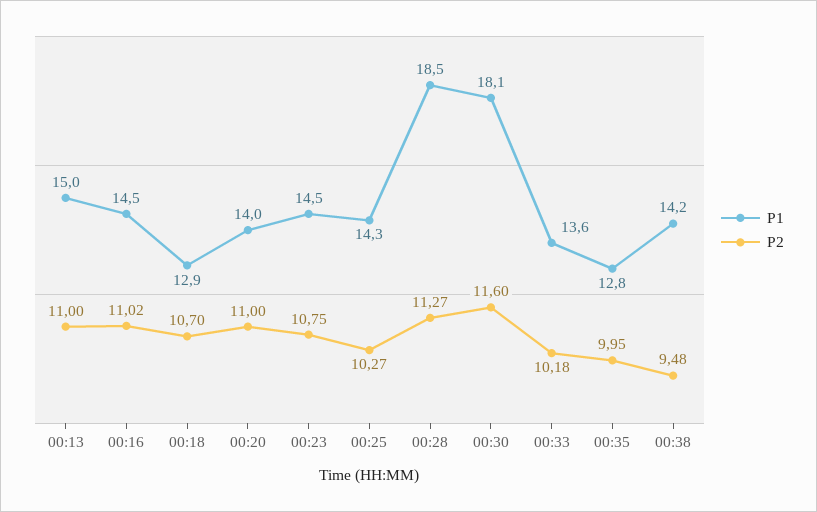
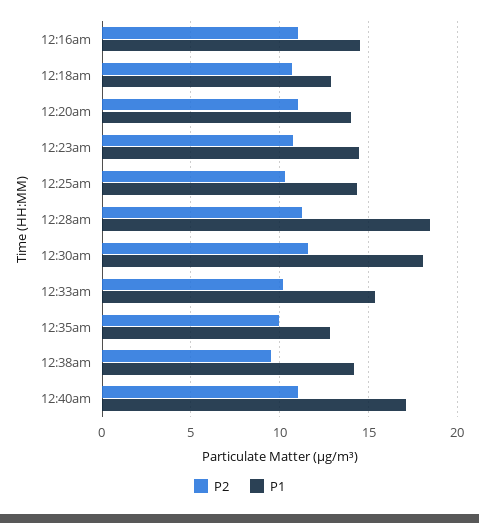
P1, 00:13: 15 -> none
P2, 00:13: 11 -> none
P1, 00:33: 13.6 -> 15.5
P2, 12:40am: none -> 11
P1, 12:40am: none -> 17

